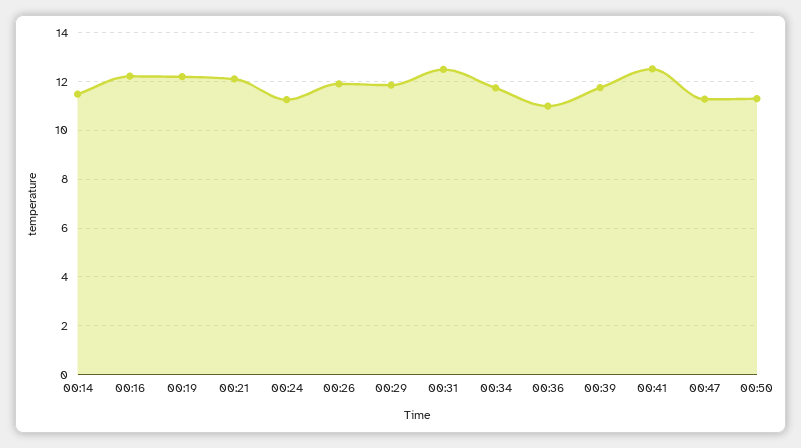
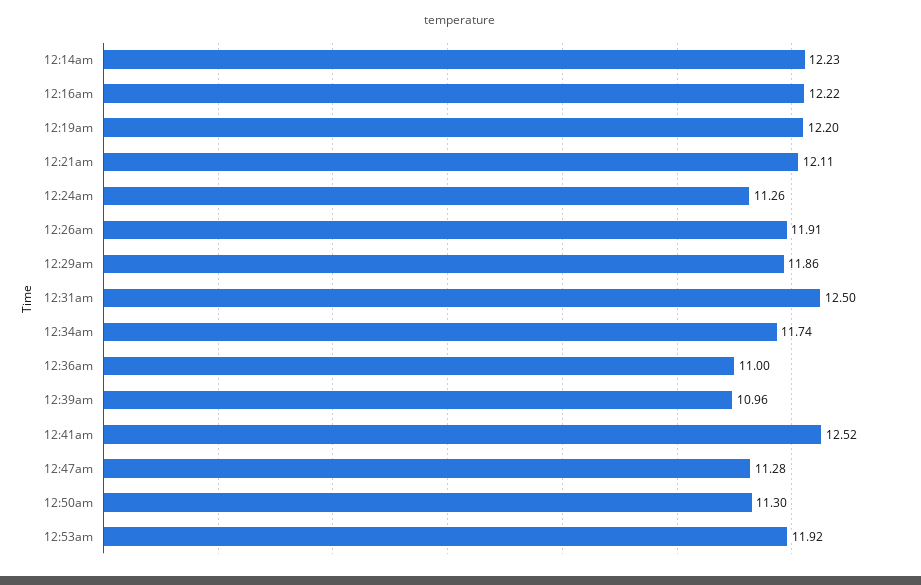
00:14: 11.5 -> 12.23
00:39: 11.75 -> 10.96
12:53am: none -> 11.92

